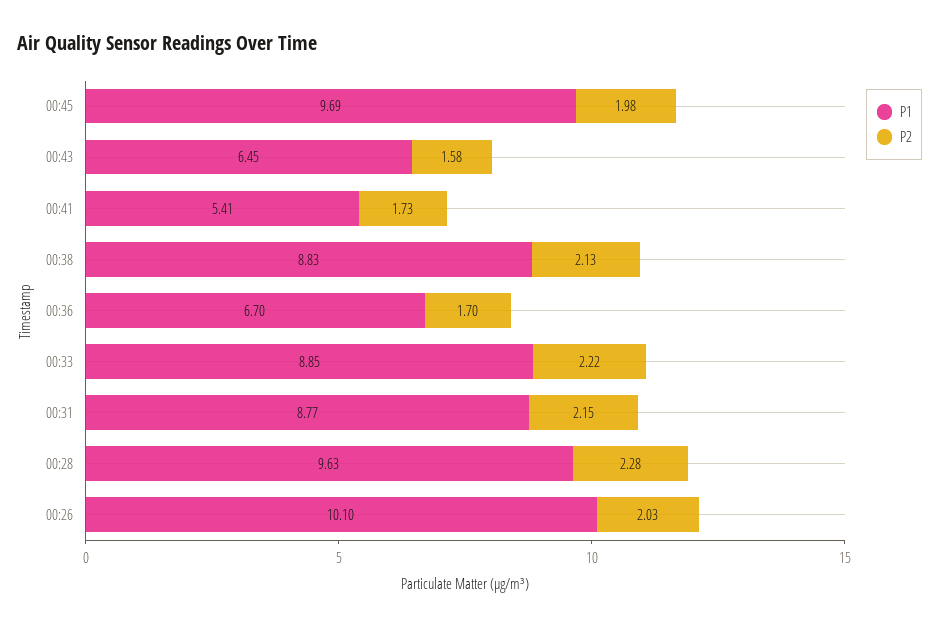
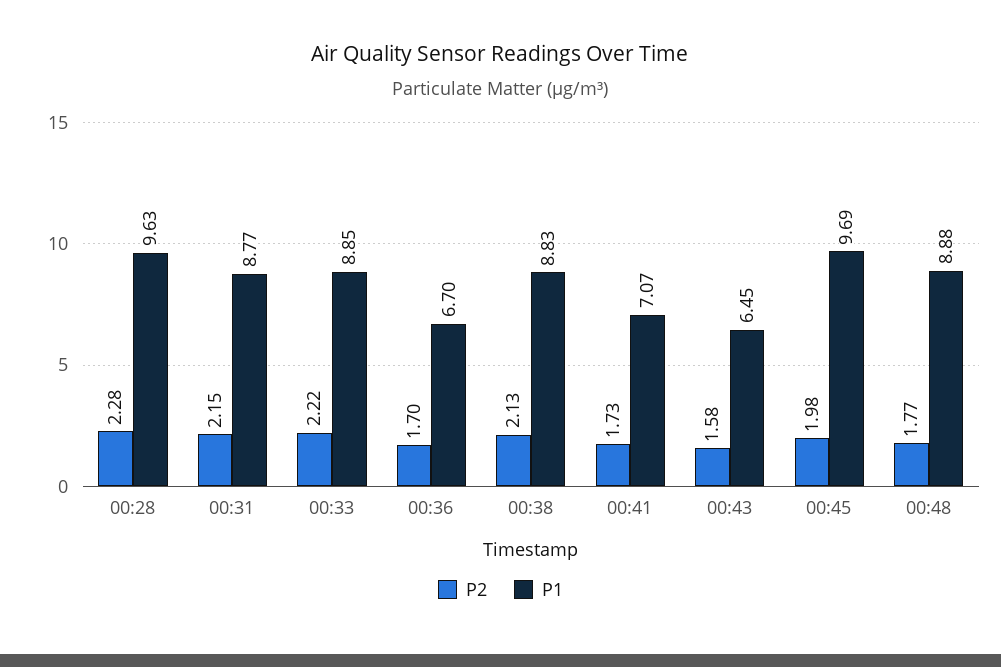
P1, 00:41: 5.41 -> 7.07
P1, 00:26: 10.1 -> none
P2, 00:26: 2.03 -> none
P2, 00:48: none -> 1.77
P1, 00:48: none -> 8.88

